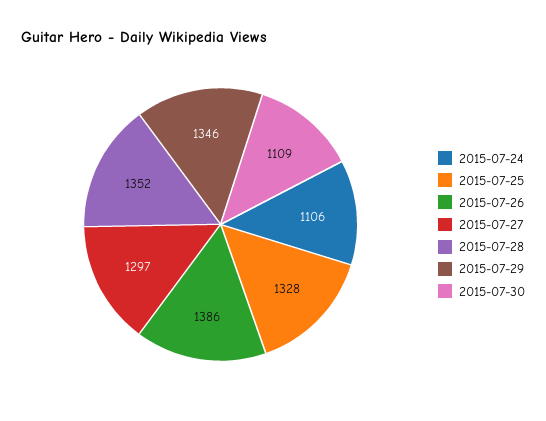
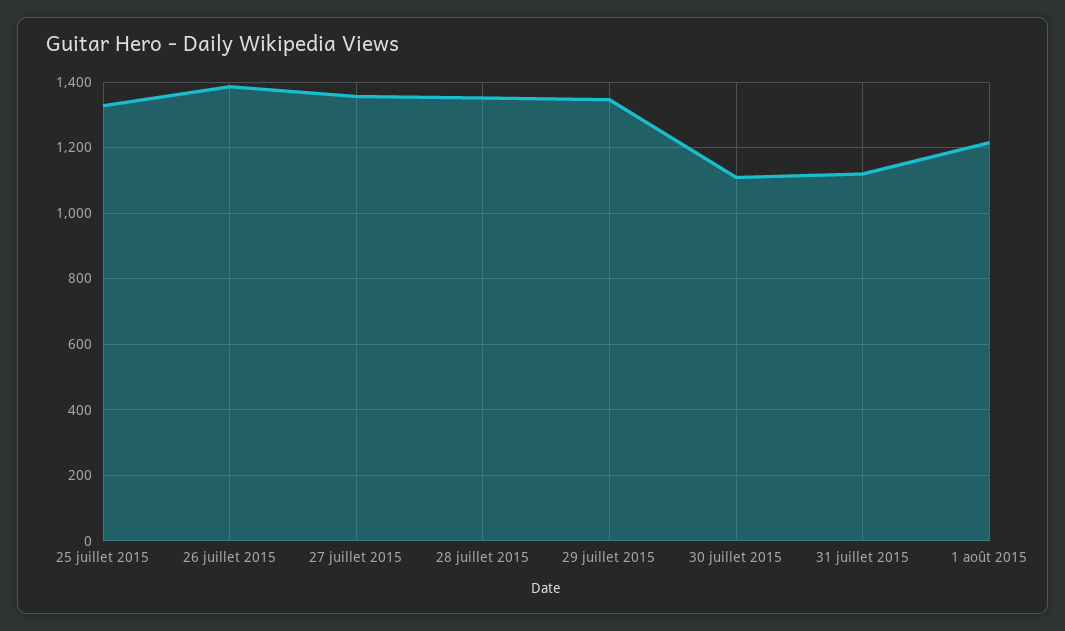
2015-07-24: 1106 -> none
2015-07-27: 1297 -> 1360
31 juillet 2015: none -> 1120
1 août 2015: none -> 1220

